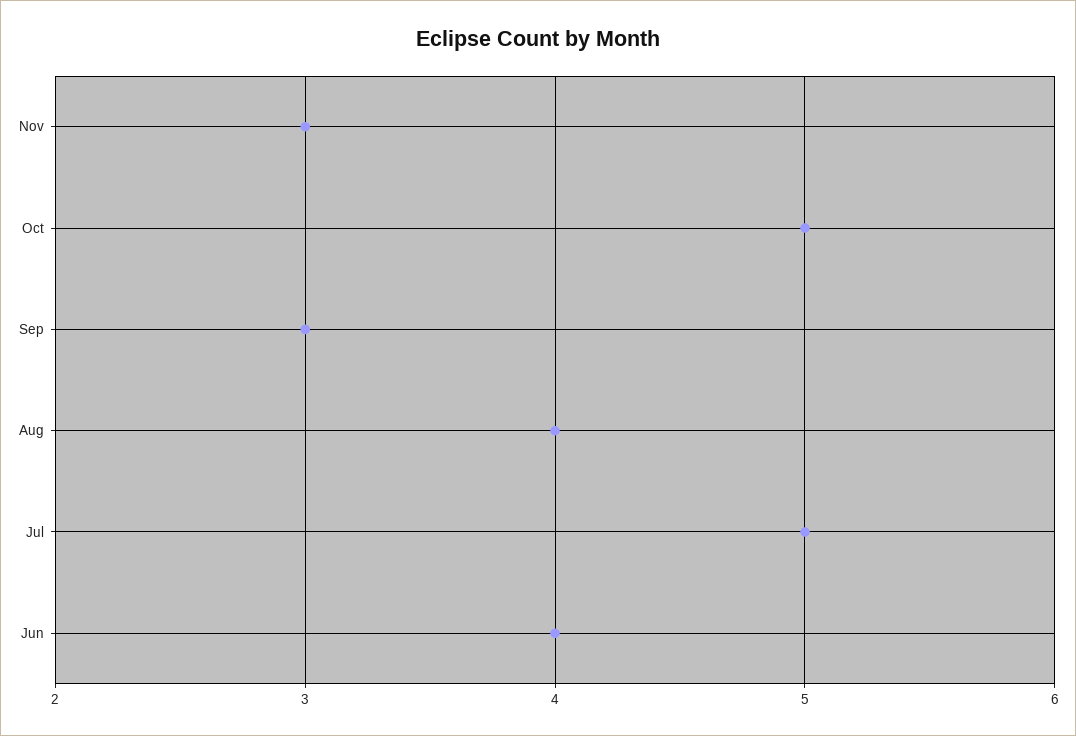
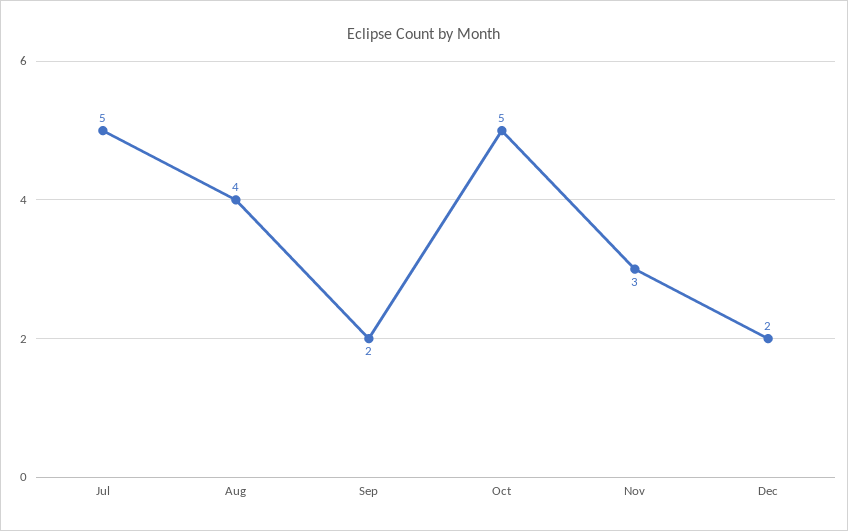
Sep: 3 -> 2
Jun: 4 -> none
Dec: none -> 2

